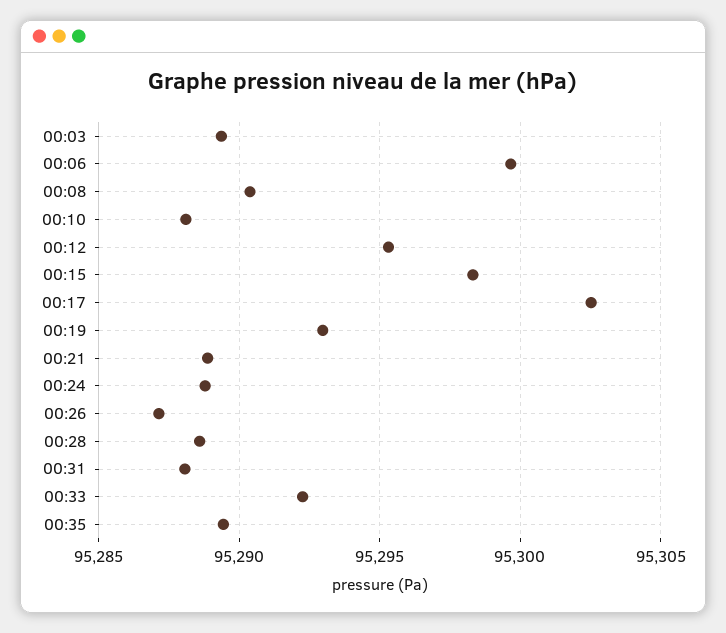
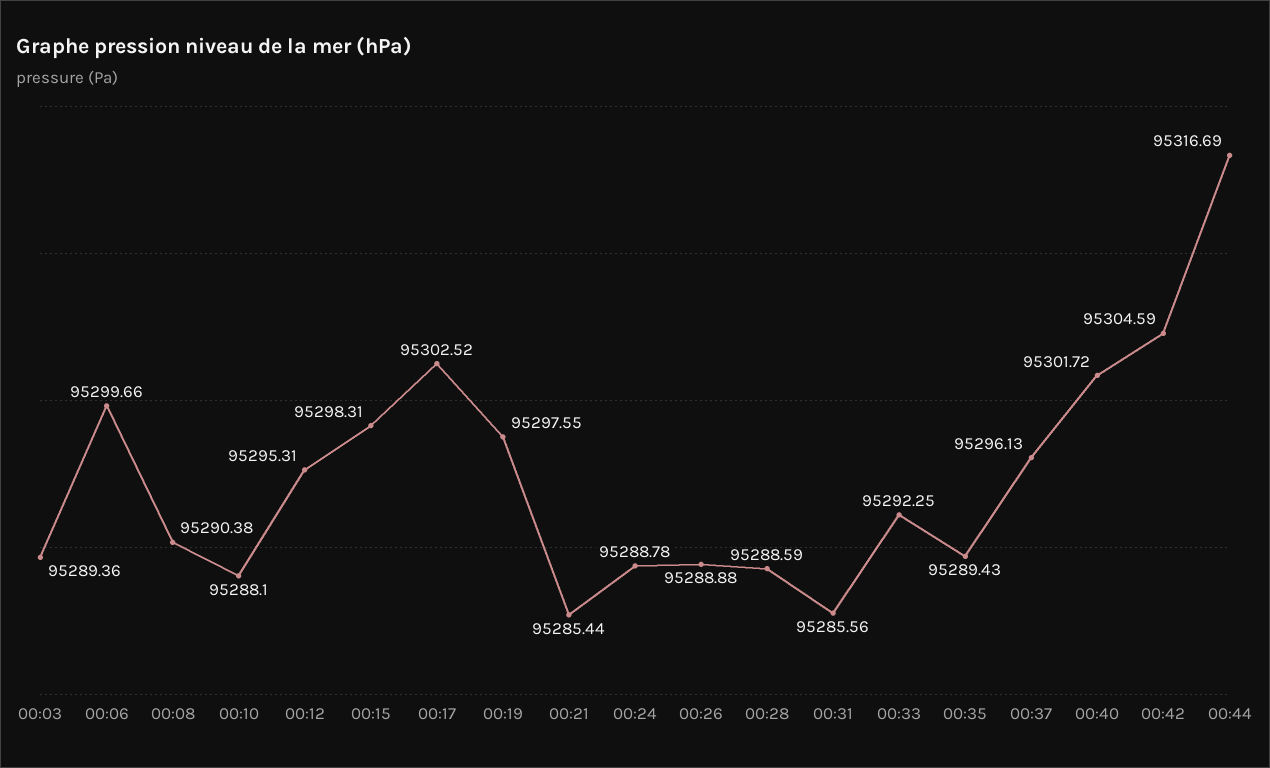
00:19: 95293 -> 95297.55
00:21: 95289 -> 95285.44
00:26: 95287 -> 95288.88
00:31: 95288 -> 95285.56
00:37: none -> 95296.13
00:40: none -> 95301.72
00:42: none -> 95304.59
00:44: none -> 95316.69

